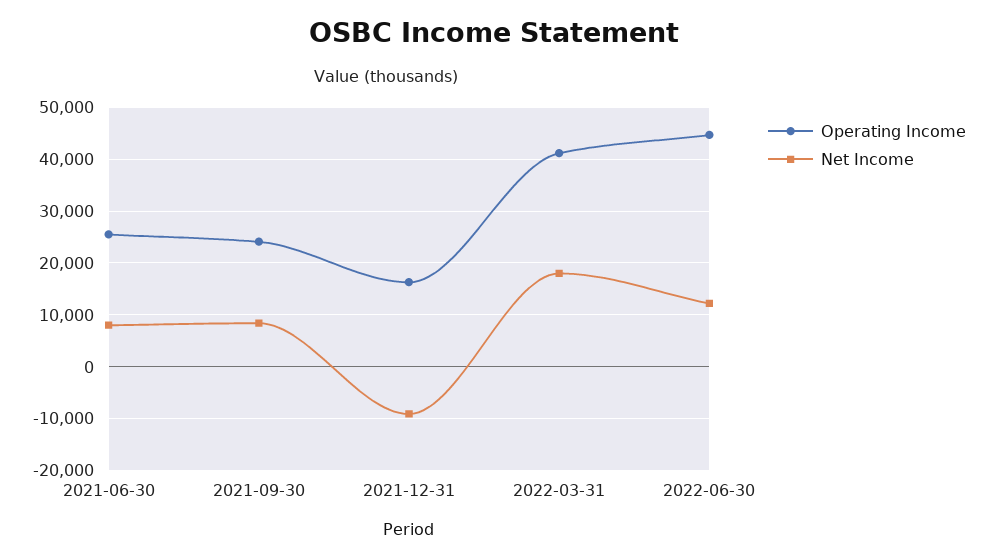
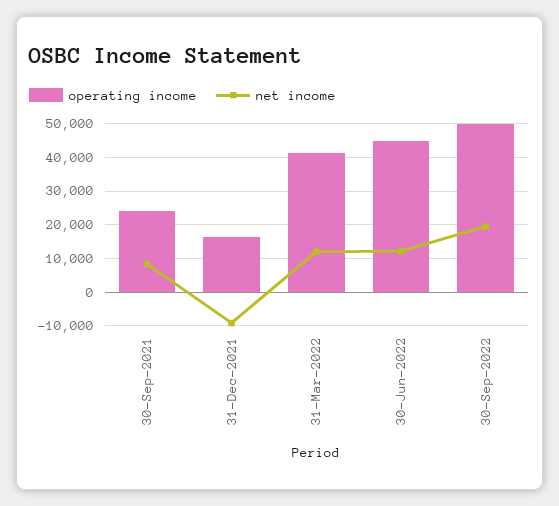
Operating Income, 2021-06-30: 26000 -> none
Net Income, 2021-06-30: 8000 -> none
Net Income, 2022-03-31: 18000 -> 12000
Operating Income, 30-Sep-2022: none -> 50000
Net Income, 30-Sep-2022: none -> 20000

